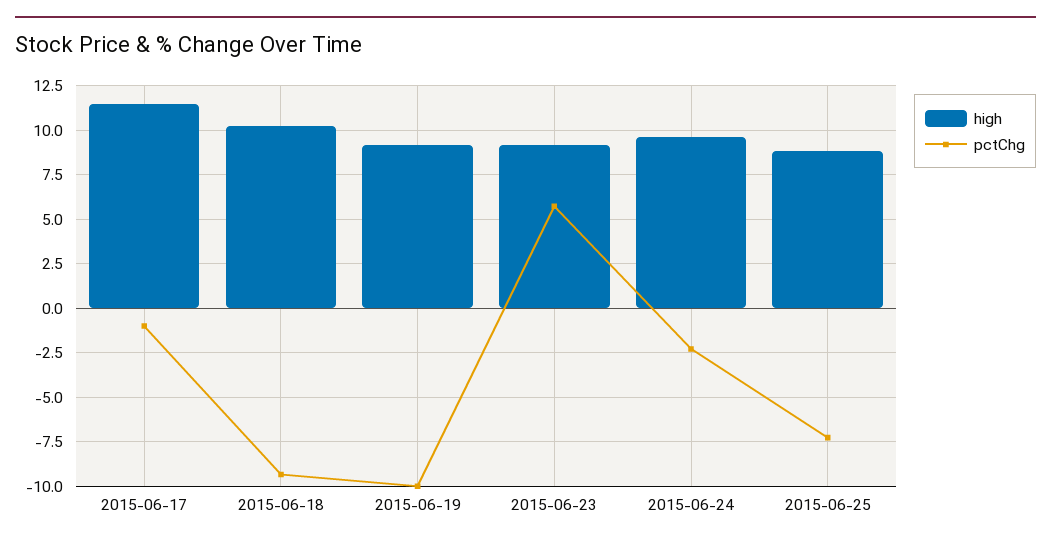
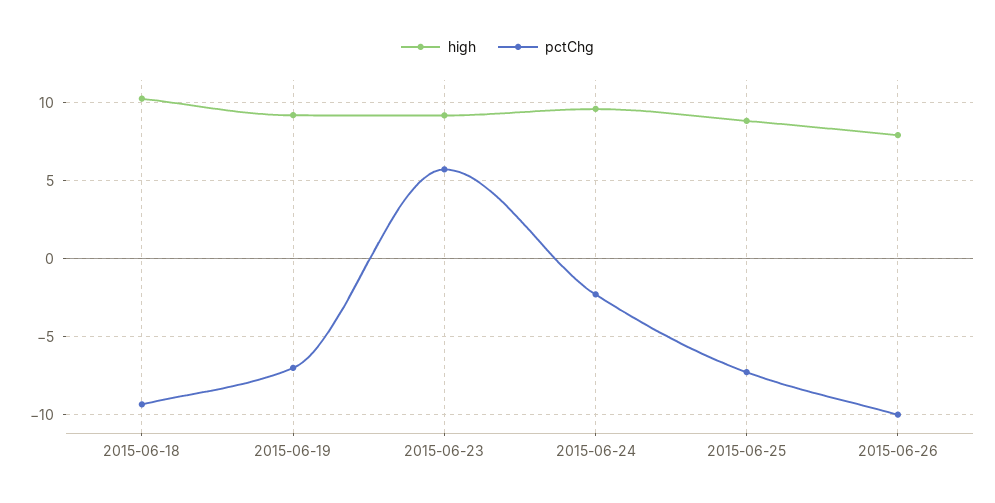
high, 2015-06-17: 11.5 -> none
pctChg, 2015-06-17: -1 -> none
pctChg, 2015-06-19: -10 -> -7
high, 2015-06-26: none -> 8
pctChg, 2015-06-26: none -> -10

